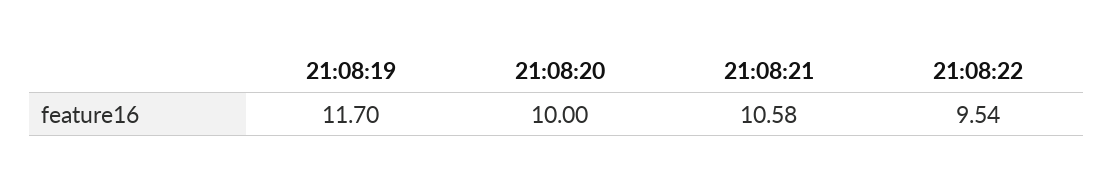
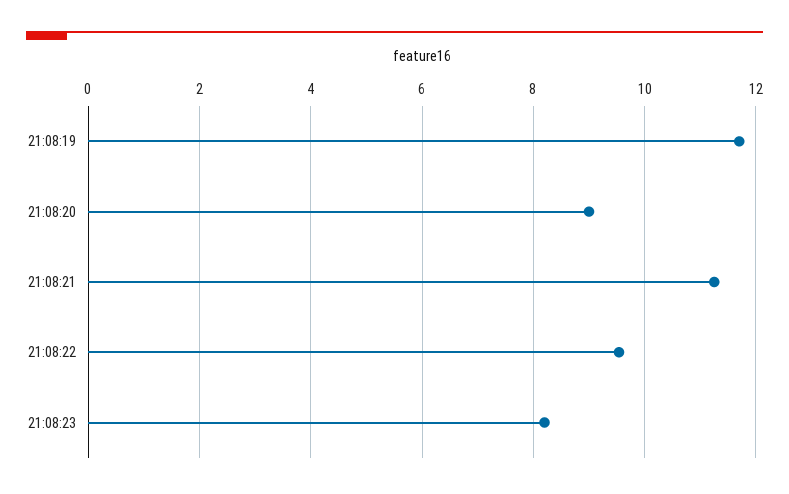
21:08:20: 10 -> 9
21:08:21: 10.58 -> 11.2
21:08:23: none -> 8.2

